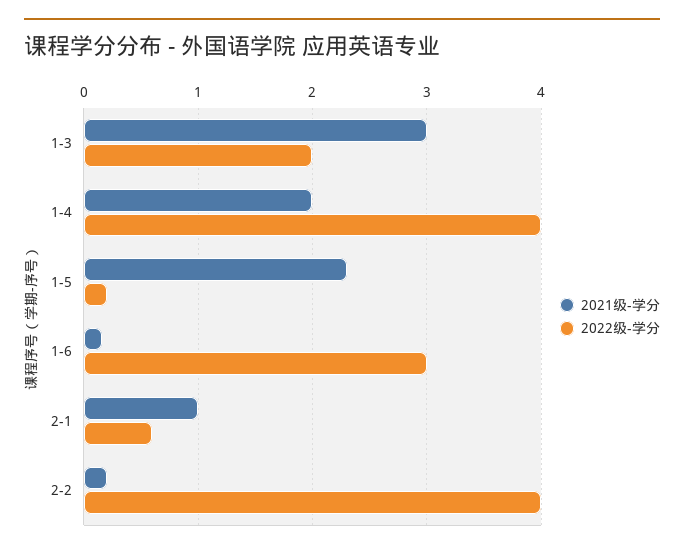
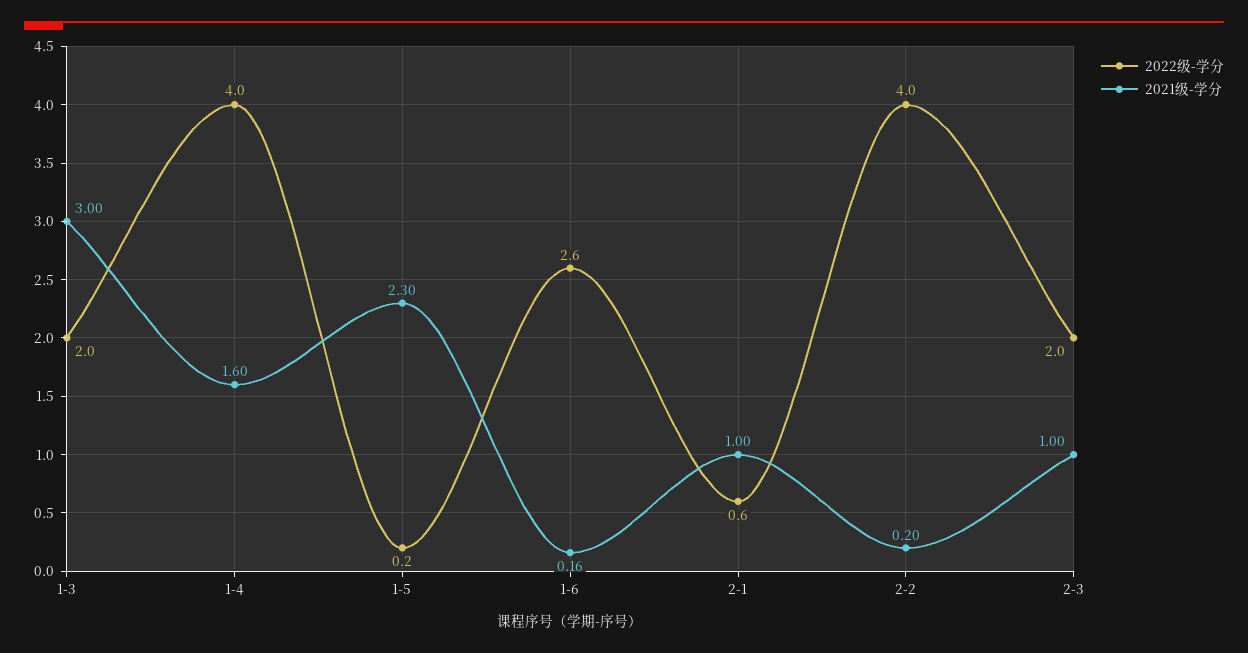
2021级-学分, 1-4: 2 -> 1.6
2022级-学分, 1-6: 3 -> 2.6
2022级-学分, 2-3: none -> 2
2021级-学分, 2-3: none -> 1

